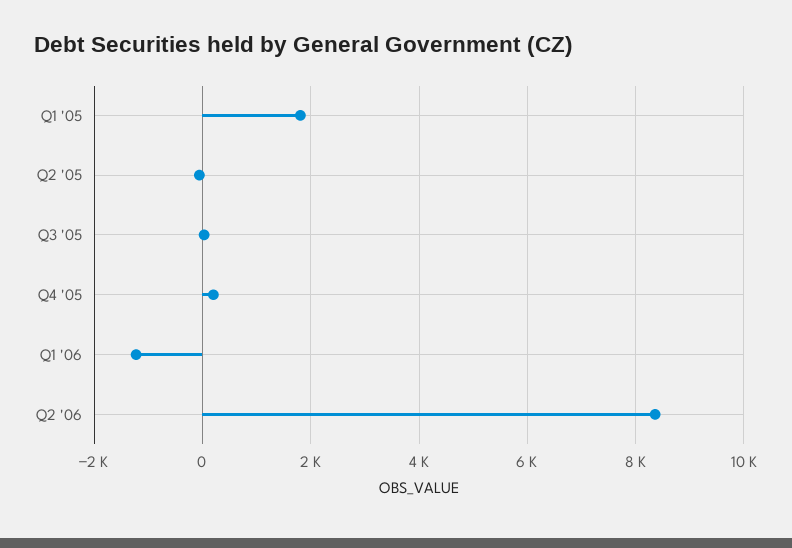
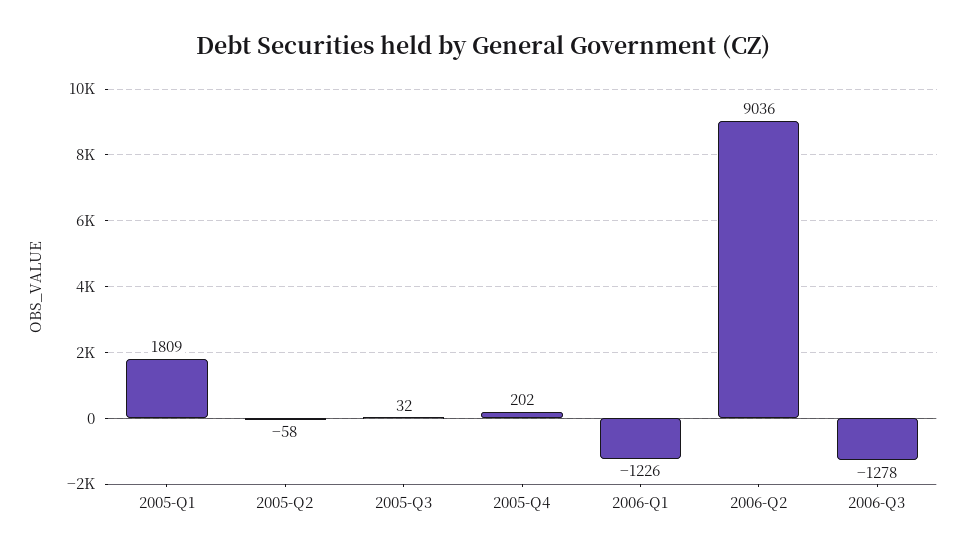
Q2 '06: 8400 -> 9036
2006-Q3: none -> -1278

